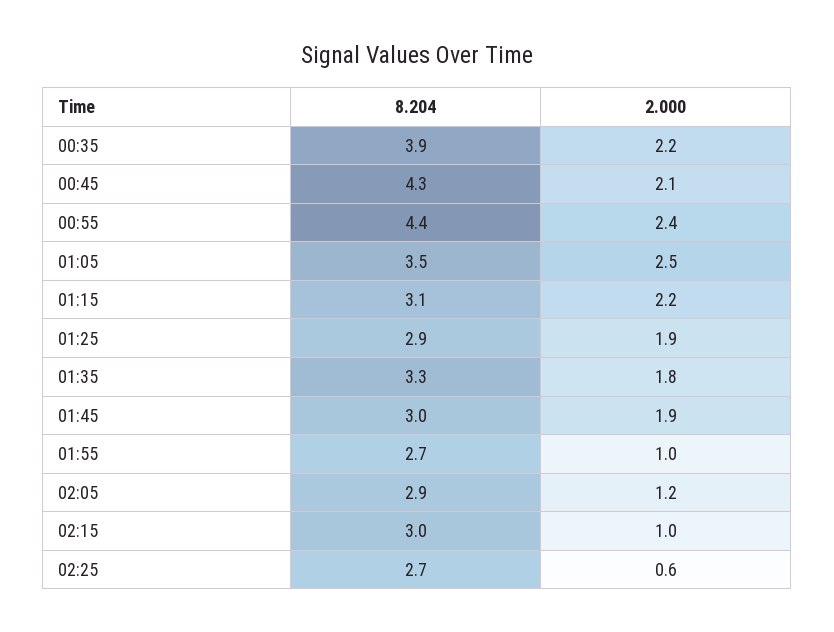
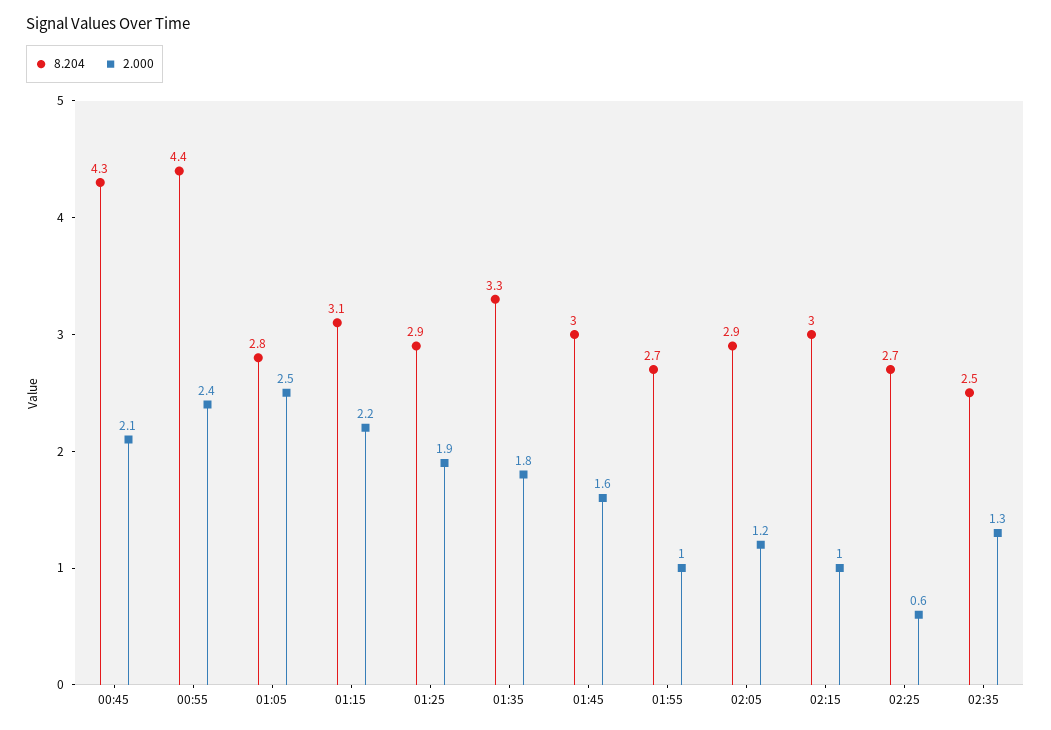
8.204, 00:35: 3.9 -> none
2.000, 00:35: 2.2 -> none
8.204, 01:05: 3.5 -> 2.8
2.000, 01:45: 1.9 -> 1.6
8.204, 02:35: none -> 2.5
2.000, 02:35: none -> 1.3

